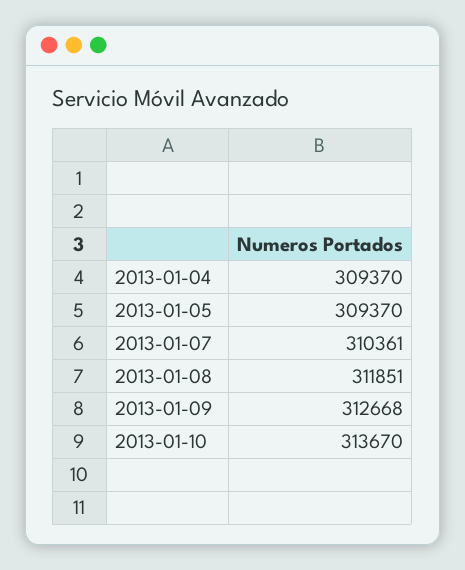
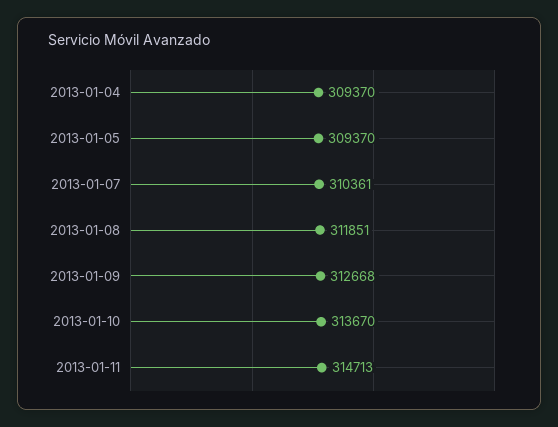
2013-01-11: none -> 314713

